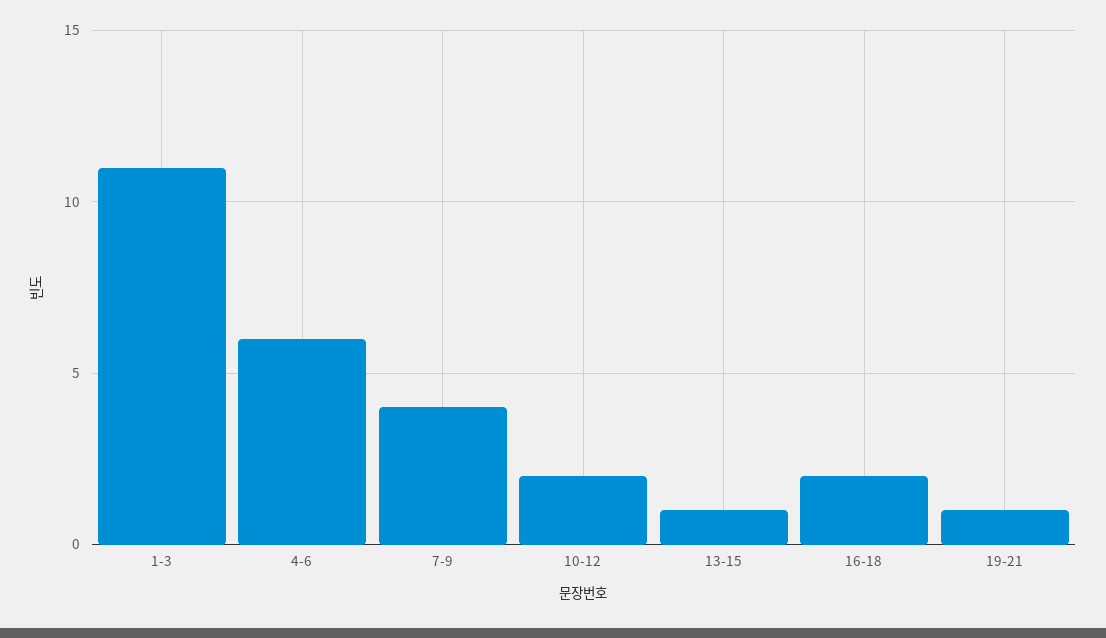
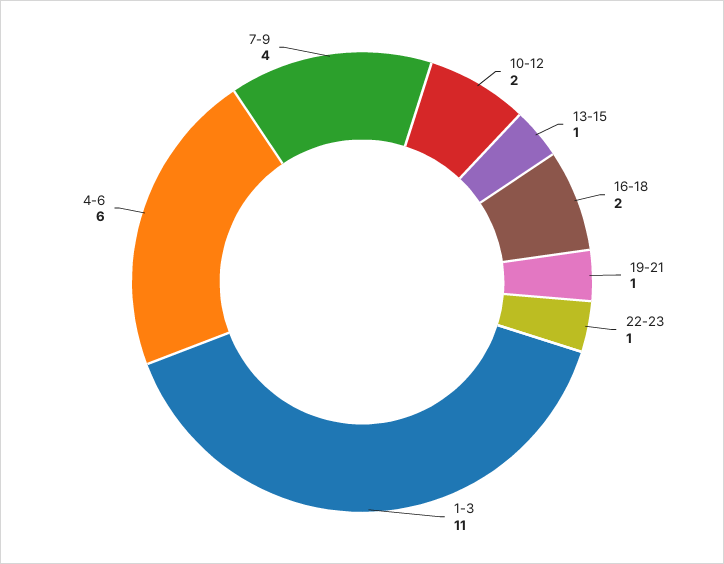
22-23: none -> 1

